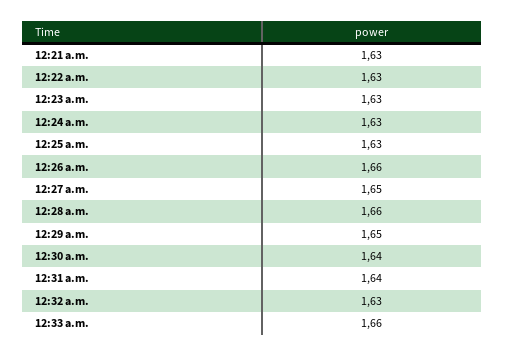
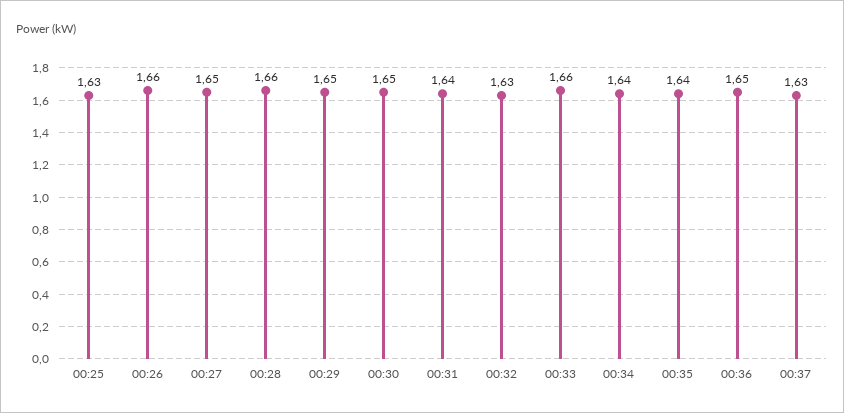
12:21 a.m.: 1.63 -> none
12:22 a.m.: 1.63 -> none
12:23 a.m.: 1.63 -> none
12:24 a.m.: 1.63 -> none
12:30 a.m.: 1.64 -> 1.65
00:34: none -> 1.64
00:35: none -> 1.64
00:36: none -> 1.65
00:37: none -> 1.63

